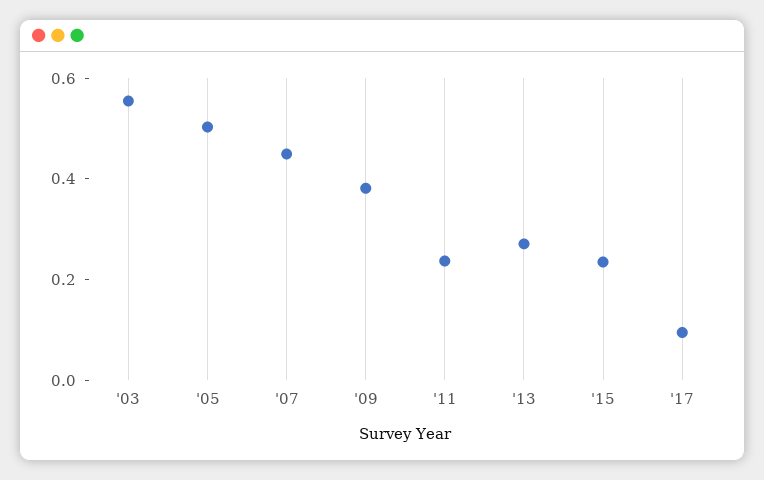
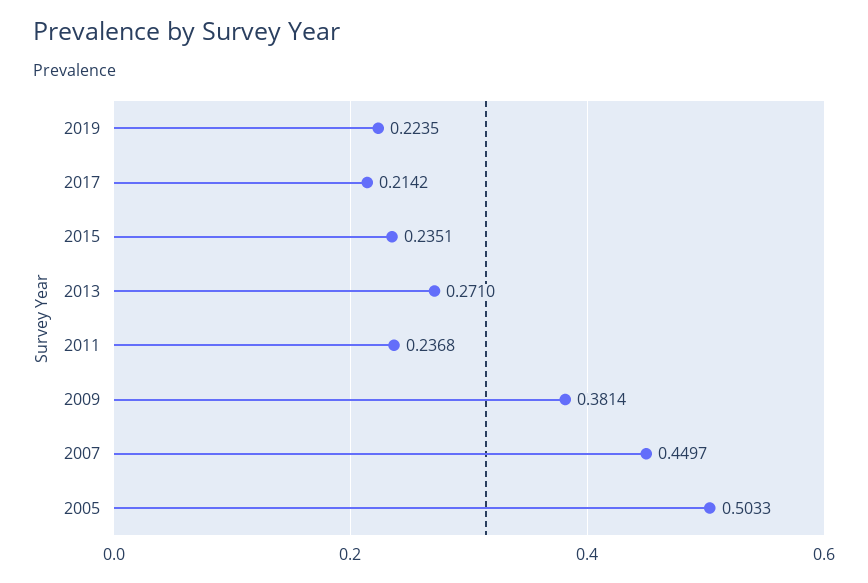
'03: 0.55 -> none
'17: 0.1 -> 0.2142
2019: none -> 0.2235

